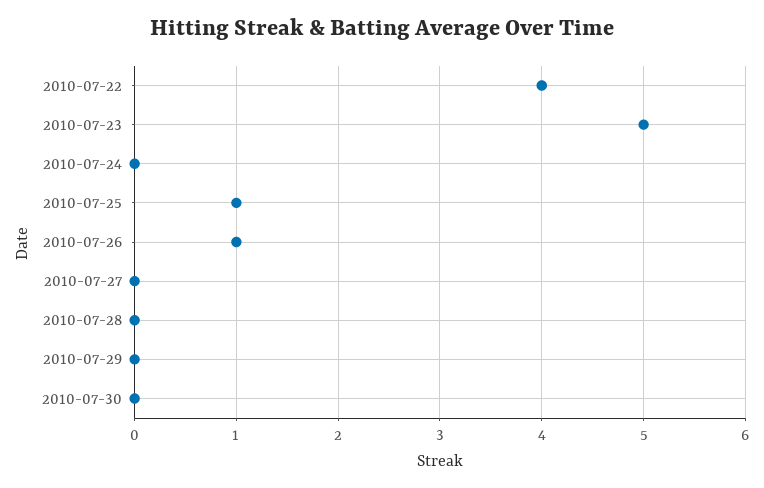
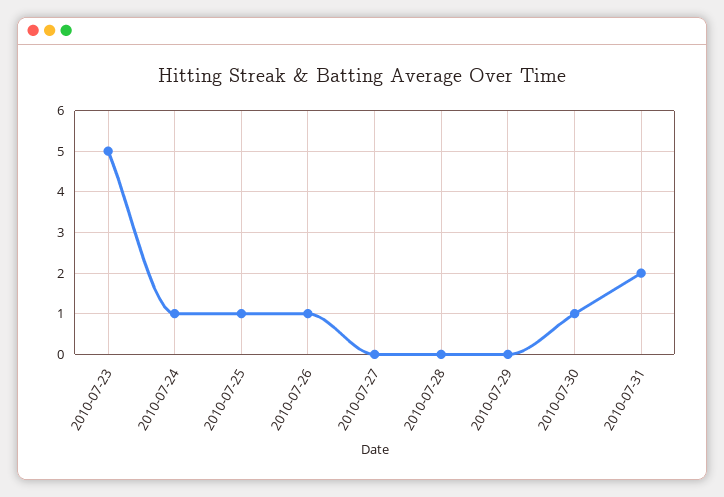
2010-07-22: 4 -> none
2010-07-24: 0 -> 1
2010-07-30: 0 -> 1
2010-07-31: none -> 2

